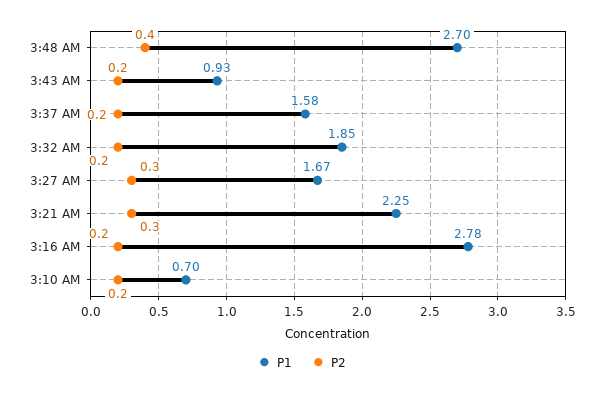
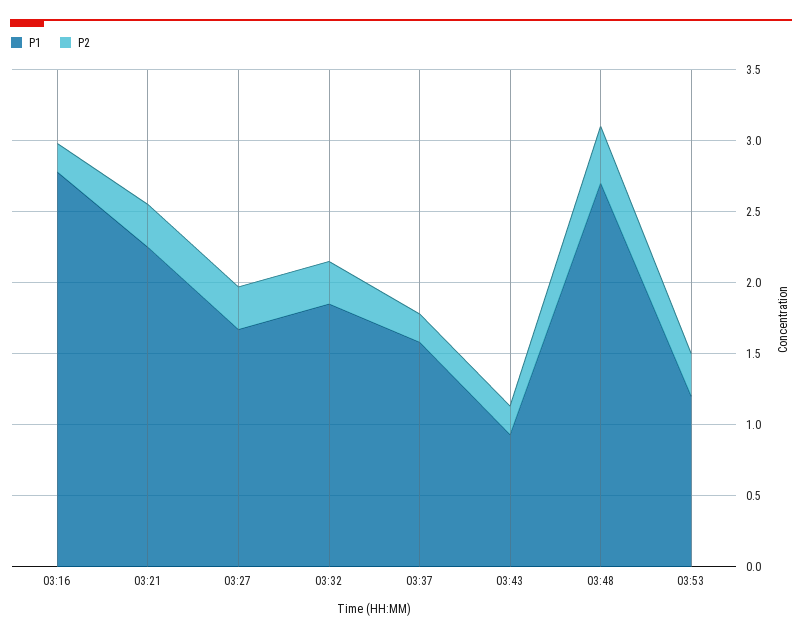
P2, 3:32 AM: 0.2 -> 0.3
P1, 3:10 AM: 0.7 -> none
P2, 3:10 AM: 0.2 -> none
P1, 03:53: none -> 1.2
P2, 03:53: none -> 0.3

